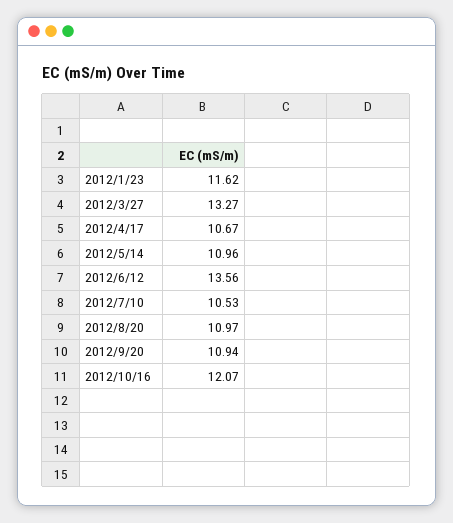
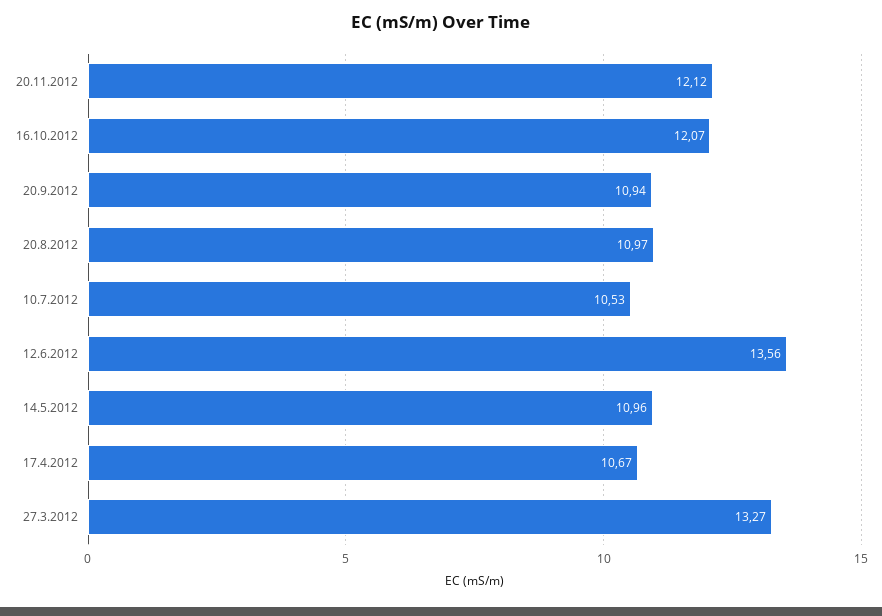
2012/1/23: 11.62 -> none
20.11.2012: none -> 12.12

